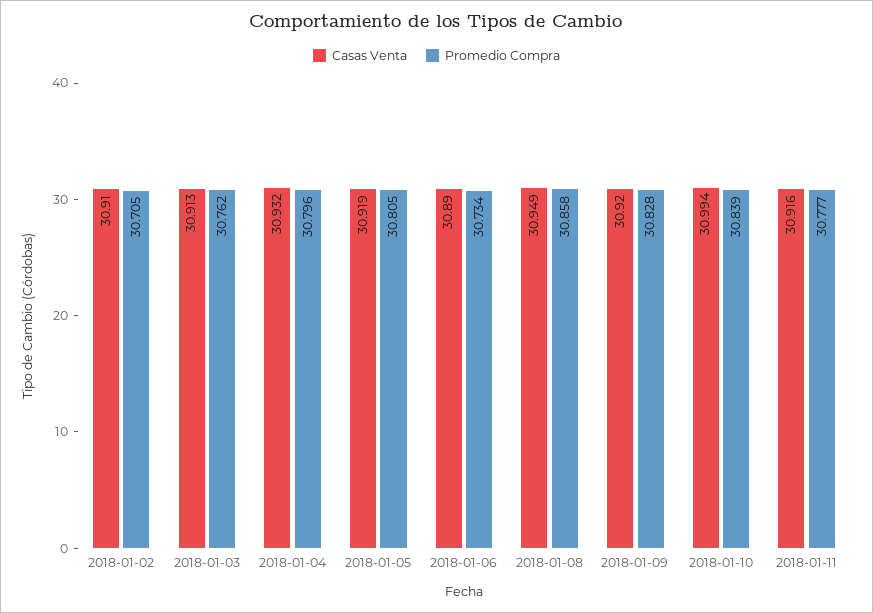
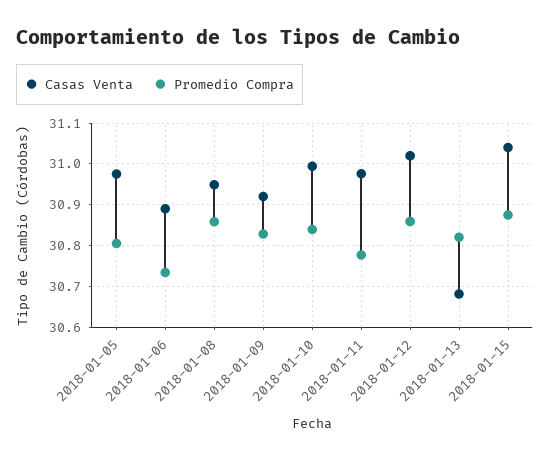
Casas Venta, 2018-01-02: 30.91 -> none
Promedio Compra, 2018-01-02: 30.705 -> none
Casas Venta, 2018-01-03: 30.913 -> none
Promedio Compra, 2018-01-03: 30.762 -> none
Casas Venta, 2018-01-04: 30.932 -> none
Promedio Compra, 2018-01-04: 30.796 -> none
Casas Venta, 2018-01-05: 30.919 -> 30.98
Casas Venta, 2018-01-11: 30.916 -> 30.98
Casas Venta, 2018-01-12: none -> 31.02
Promedio Compra, 2018-01-12: none -> 30.86
Casas Venta, 2018-01-13: none -> 30.68
Promedio Compra, 2018-01-13: none -> 30.82
Casas Venta, 2018-01-15: none -> 31.04
Promedio Compra, 2018-01-15: none -> 30.88

